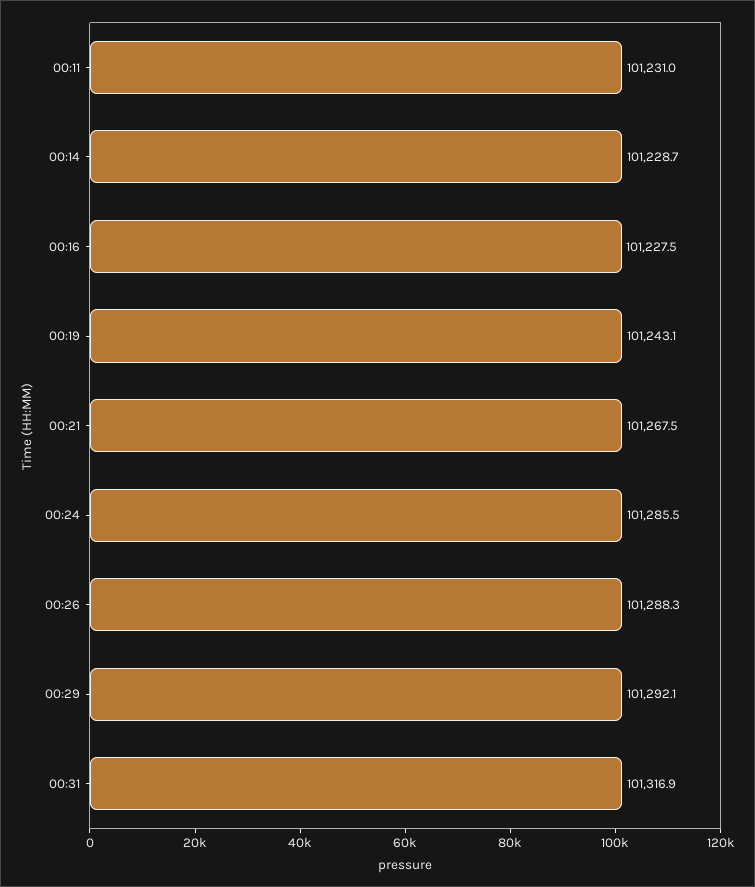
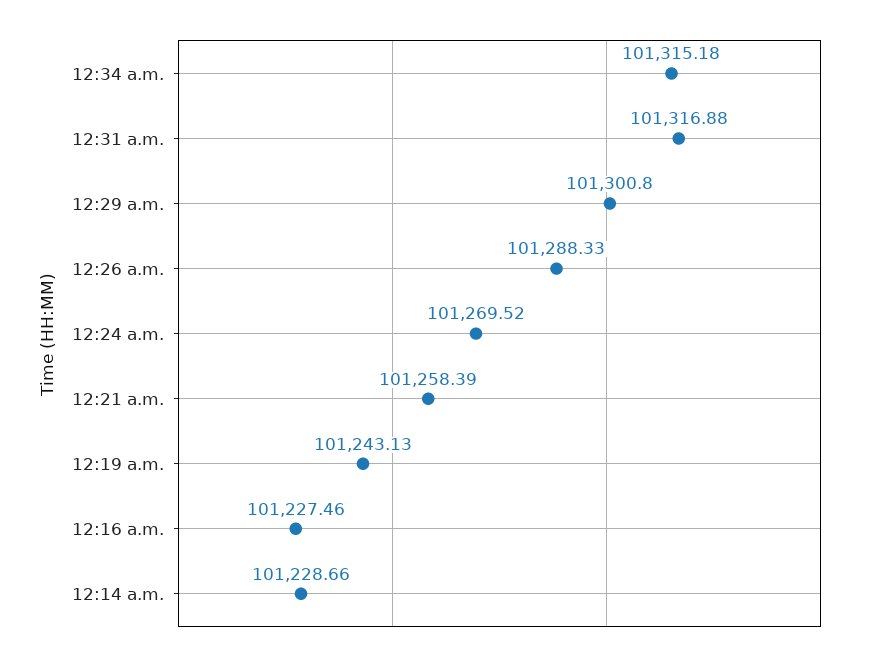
00:11: 101231 -> none
00:21: 101267.5 -> 101258.39
00:24: 101285.5 -> 101269.52
00:29: 101292.1 -> 101300.8
12:34 a.m.: none -> 101315.18

